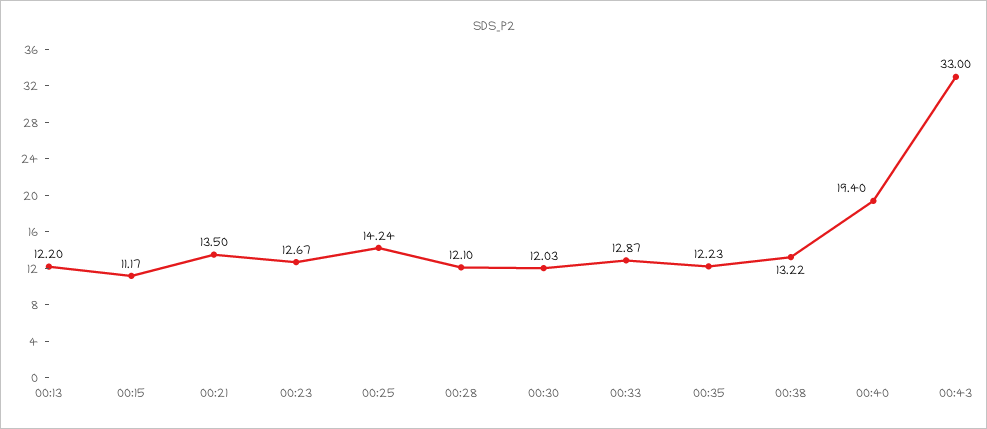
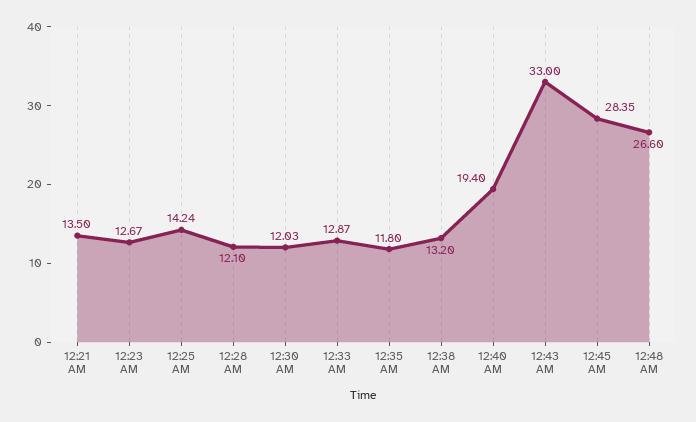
00:13: 12.2 -> none
00:15: 11.17 -> none
00:35: 12.23 -> 11.8
00:38: 13.22 -> 13.2
12:45 AM: none -> 28.35
12:48 AM: none -> 26.6

